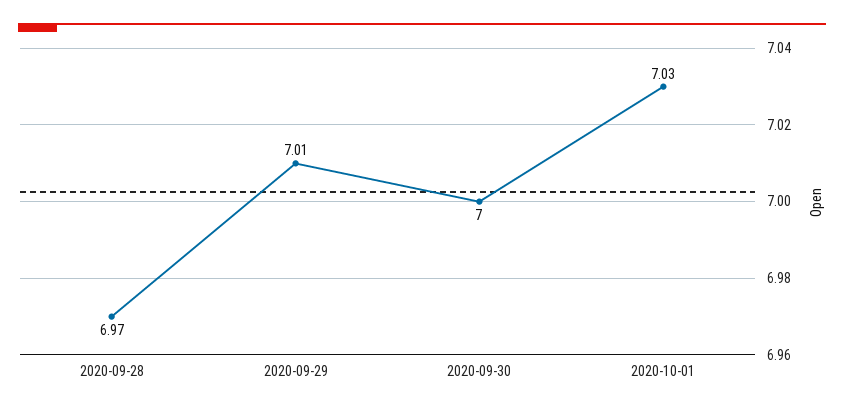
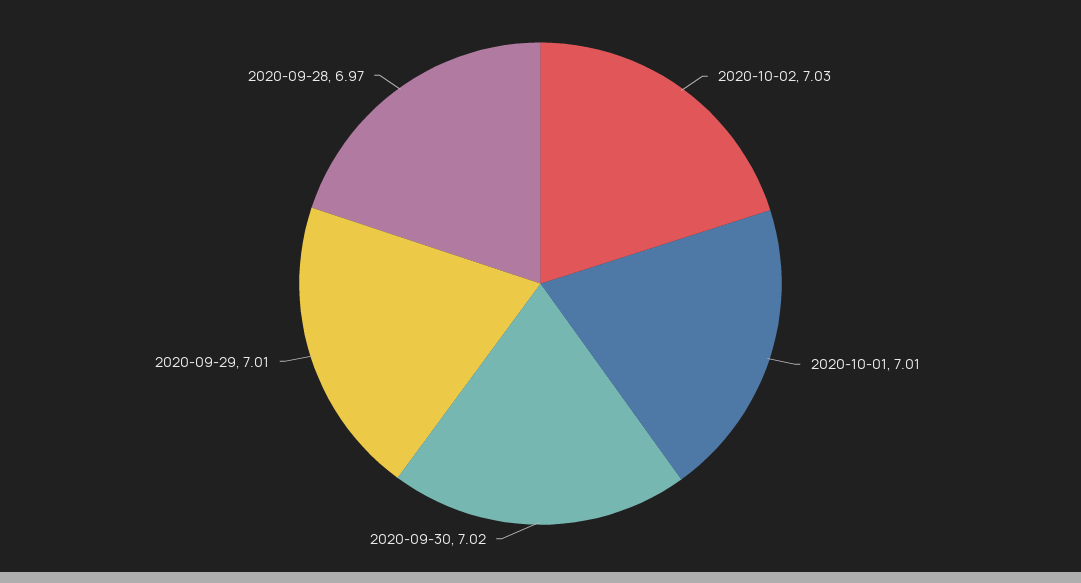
2020-09-30: 7 -> 7.02
2020-10-01: 7.03 -> 7.01
2020-10-02: none -> 7.03

